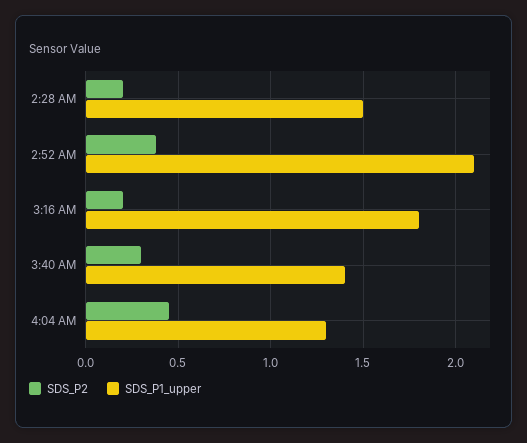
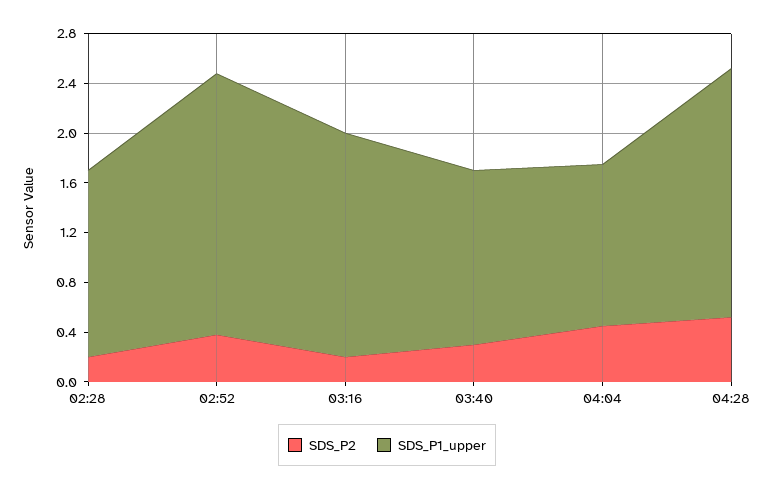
SDS_P2, 04:28: none -> 0.5
SDS_P1_upper, 04:28: none -> 2

